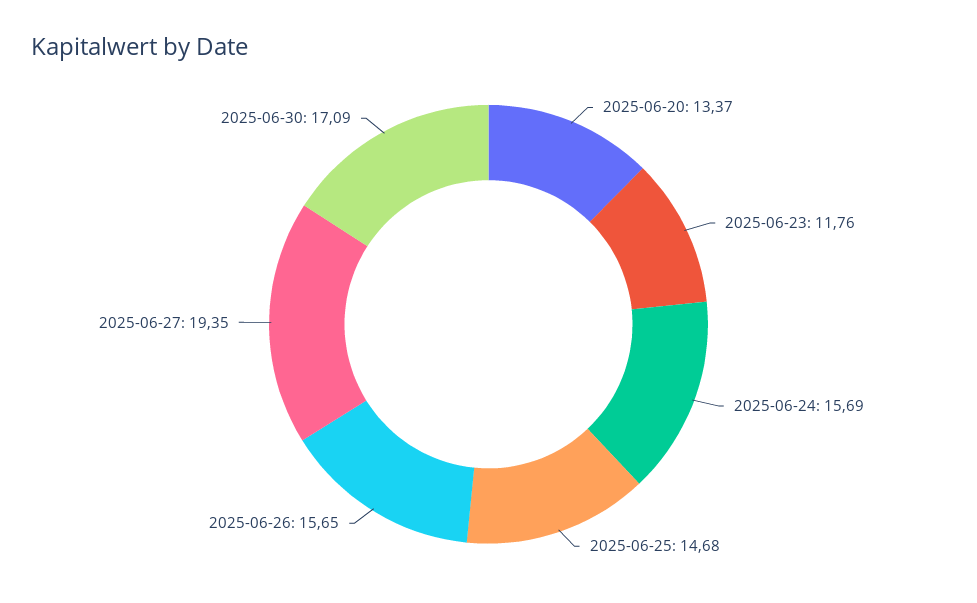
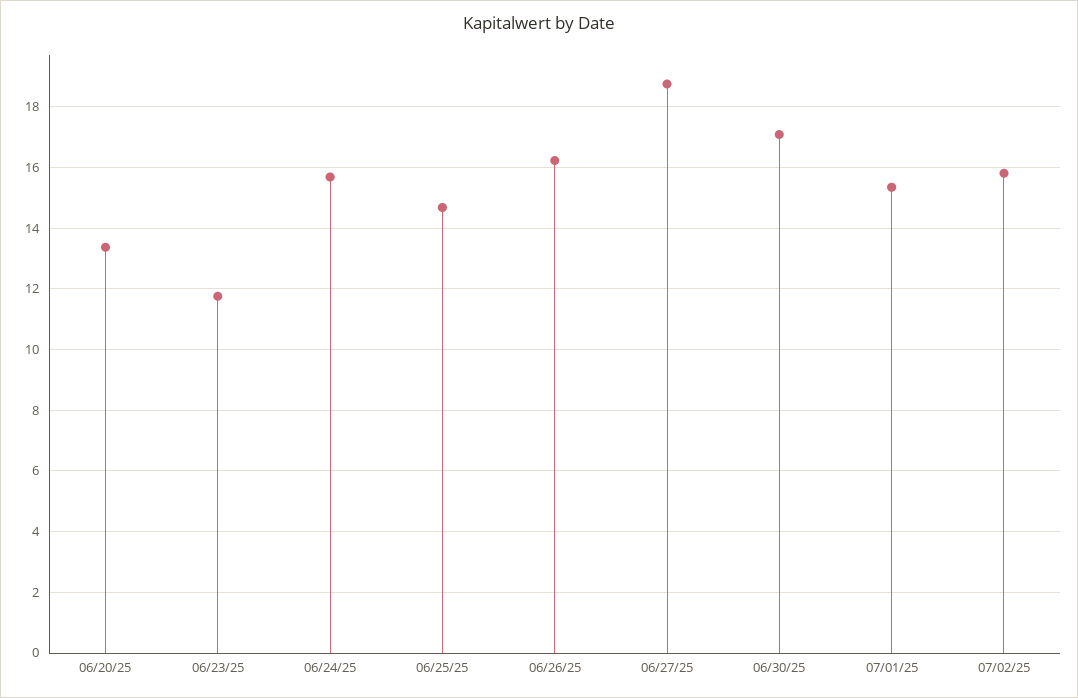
2025-06-26: 15.65 -> 16.2
2025-06-27: 19.35 -> 18.8
07/01/25: none -> 15.4
07/02/25: none -> 15.8

